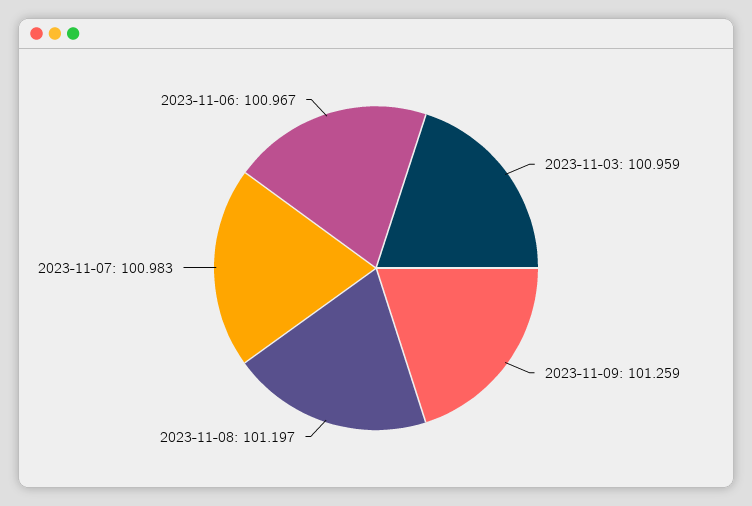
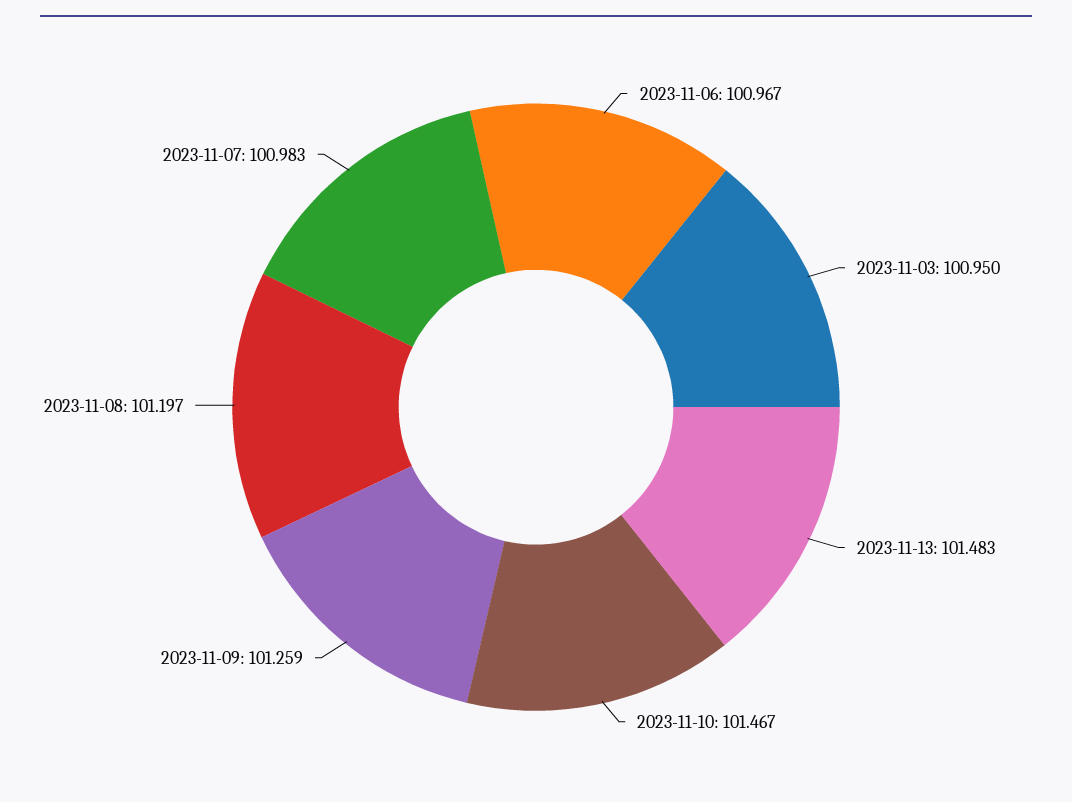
2023-11-03: 100.959 -> 100.95
2023-11-13: none -> 101.483
2023-11-10: none -> 101.467

